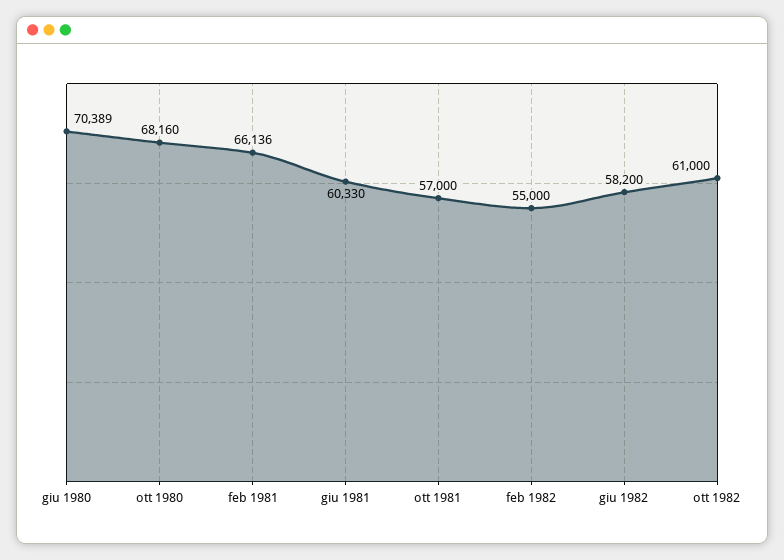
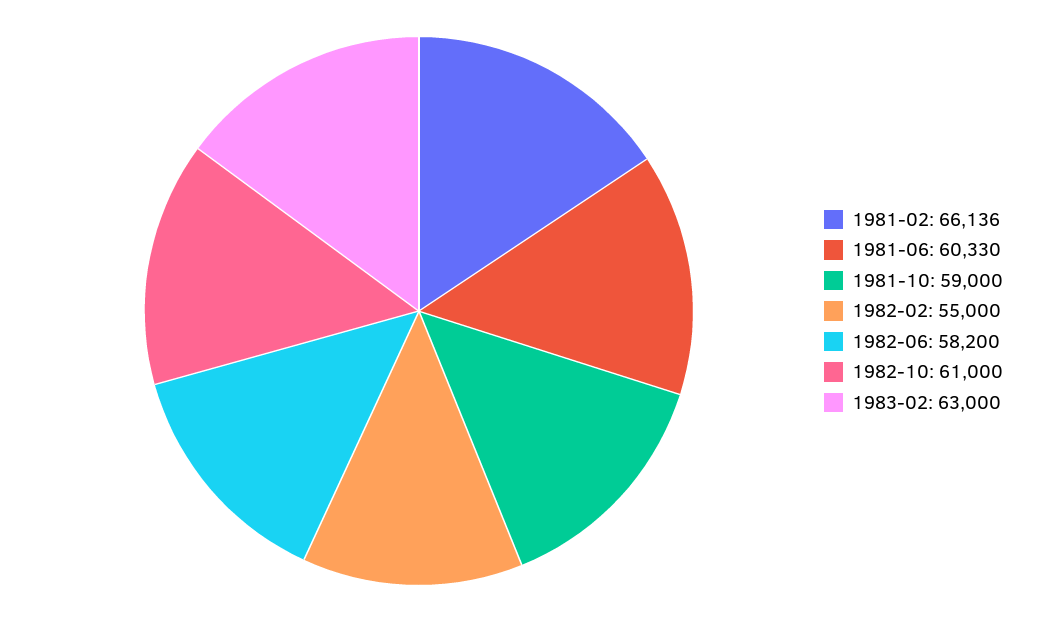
giu 1980: 70389 -> none
ott 1980: 68160 -> none
ott 1981: 57000 -> 59000
1983-02: none -> 63000

